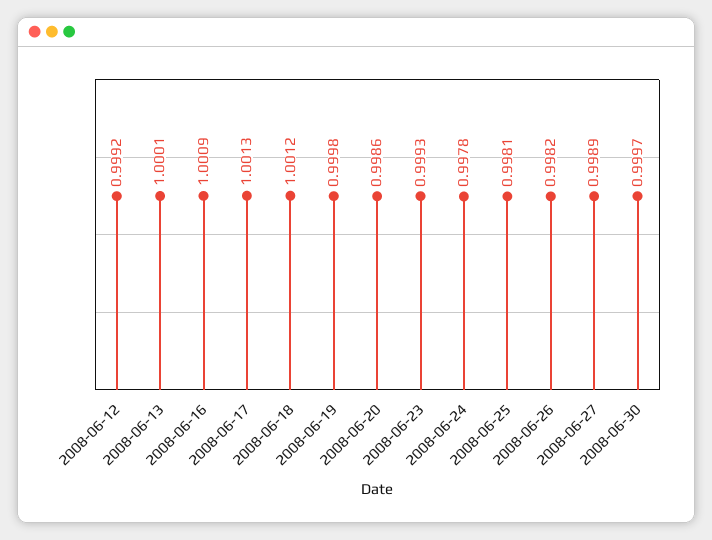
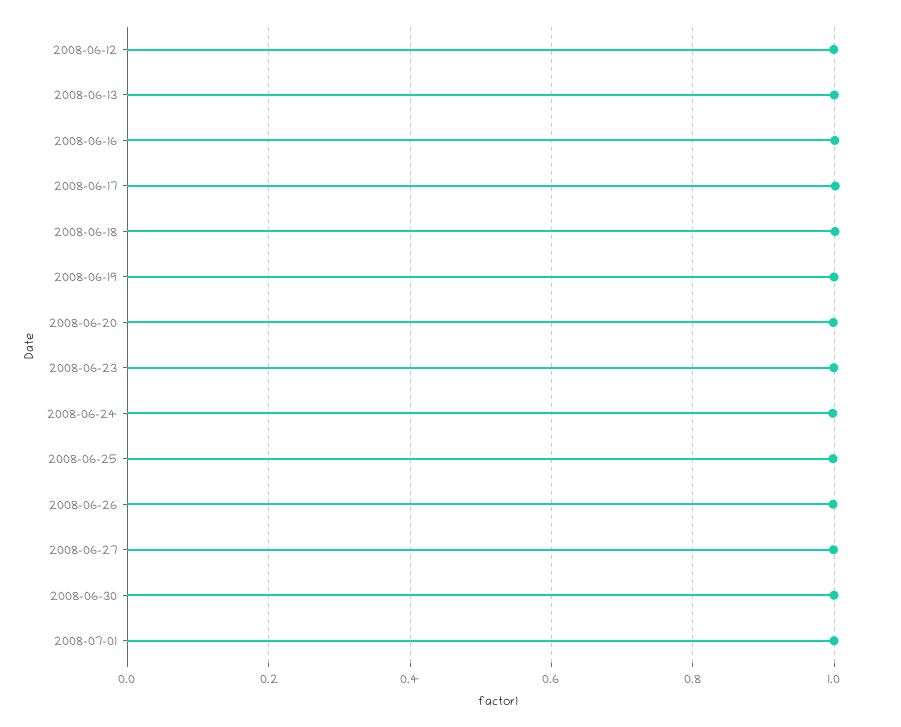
2008-07-01: none -> 1

